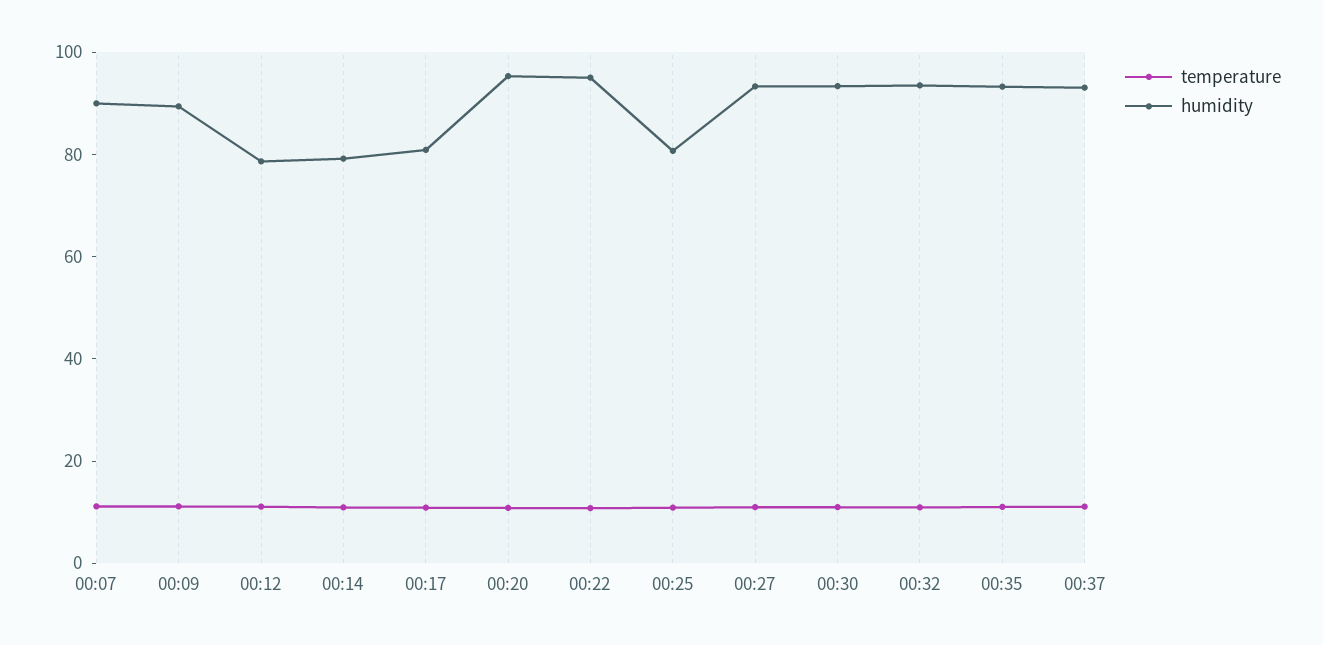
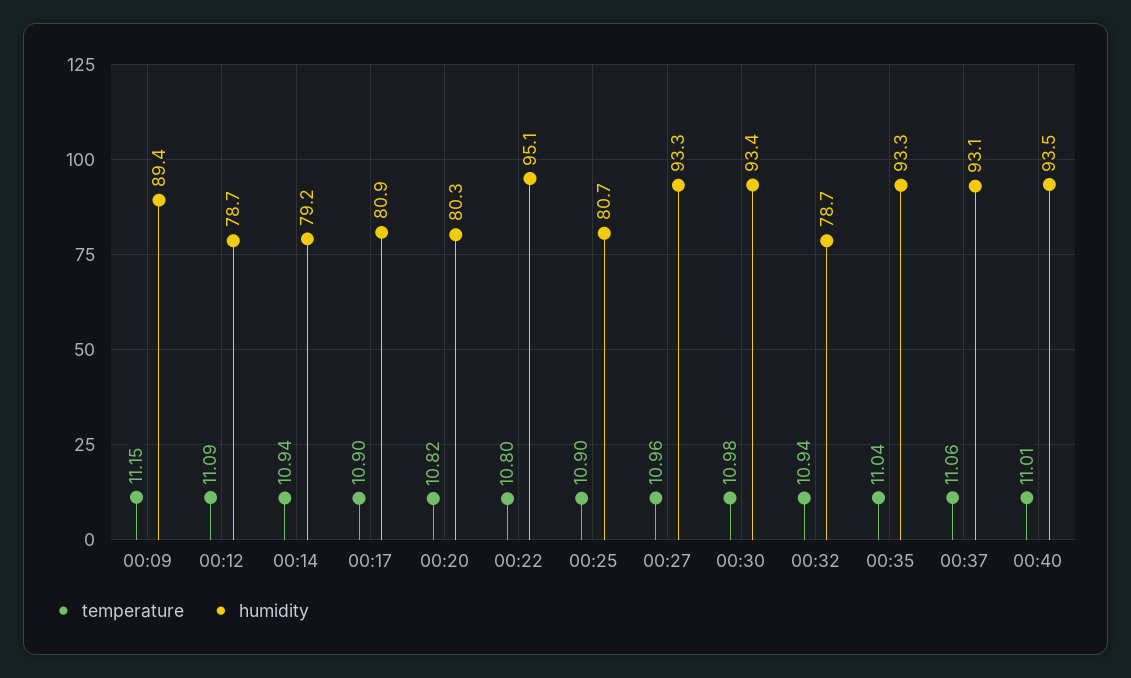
temperature, 00:07: 10 -> none
humidity, 00:07: 90 -> none
humidity, 00:20: 95 -> 80.3
humidity, 00:32: 95 -> 78.7
temperature, 00:40: none -> 11.01
humidity, 00:40: none -> 93.5

